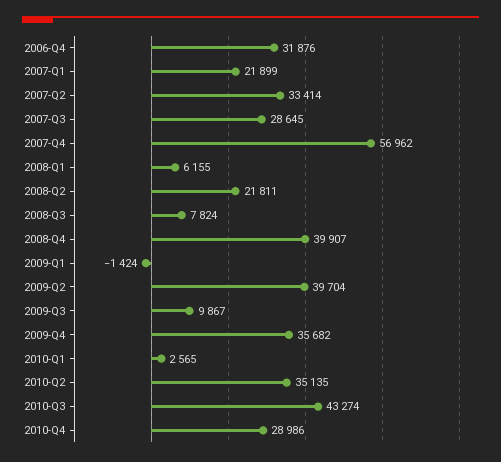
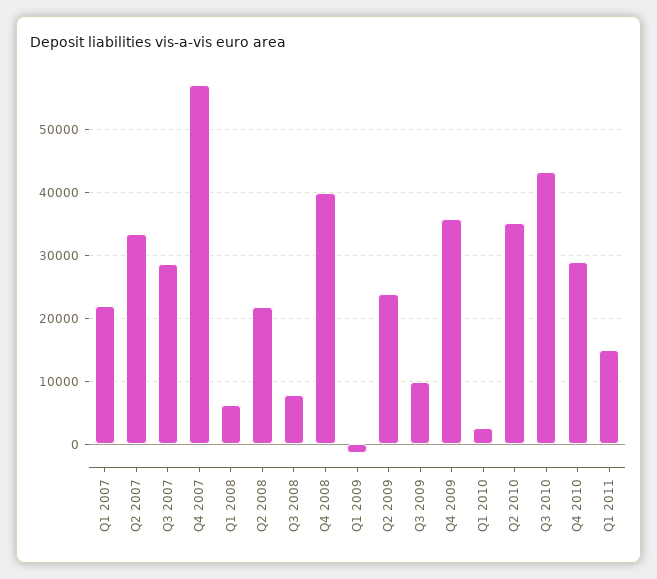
2006-Q4: 31876 -> none
2009-Q2: 39704 -> 24000
Q1 2011: none -> 15000

